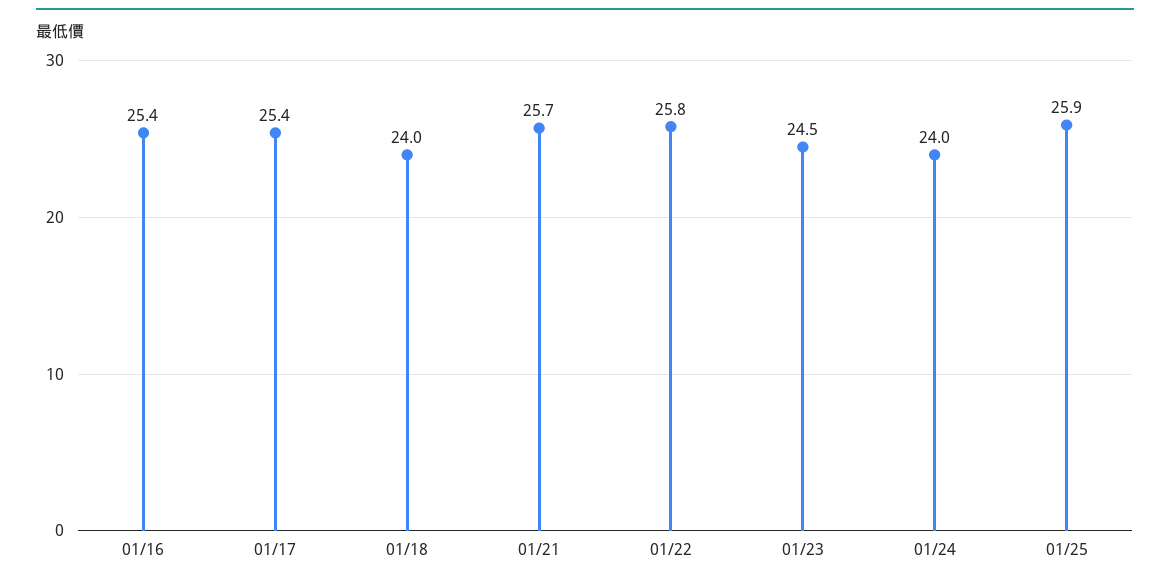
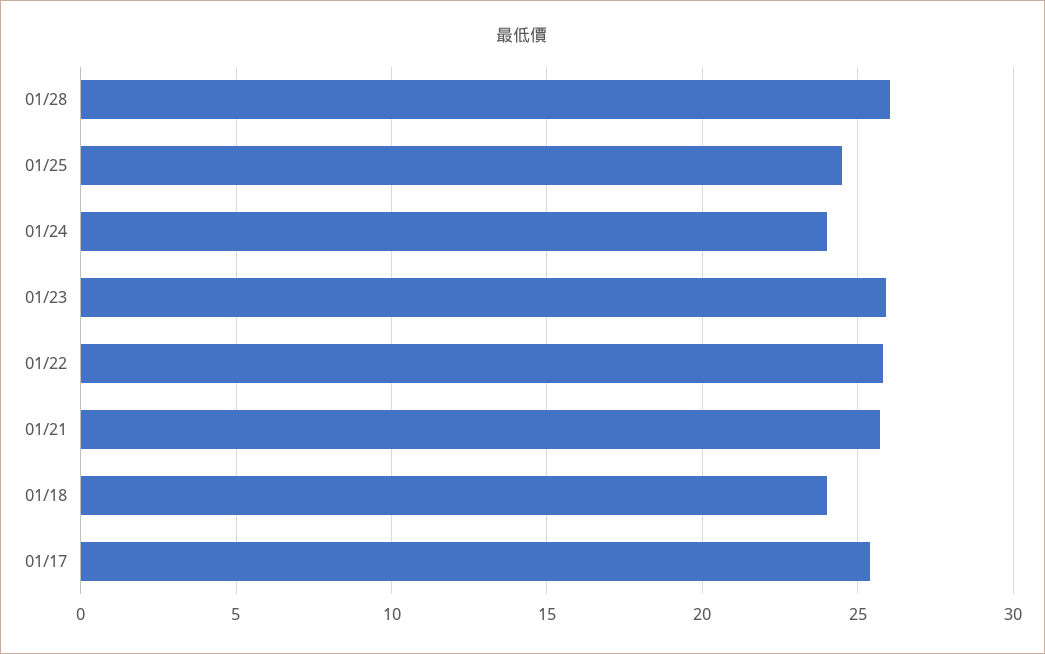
01/16: 25.4 -> none
01/23: 24.5 -> 26
01/25: 25.9 -> 24.5
01/28: none -> 26

